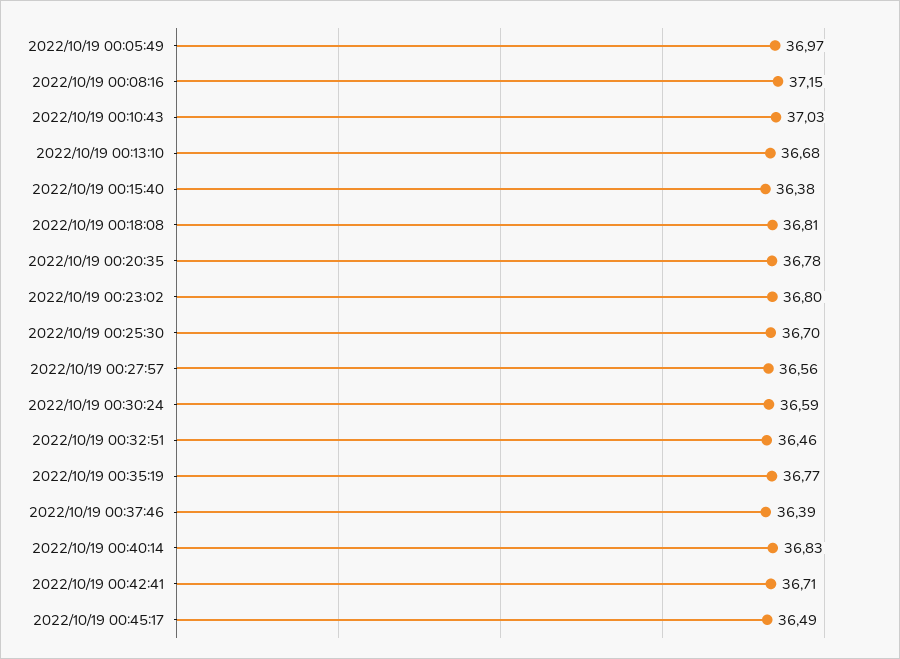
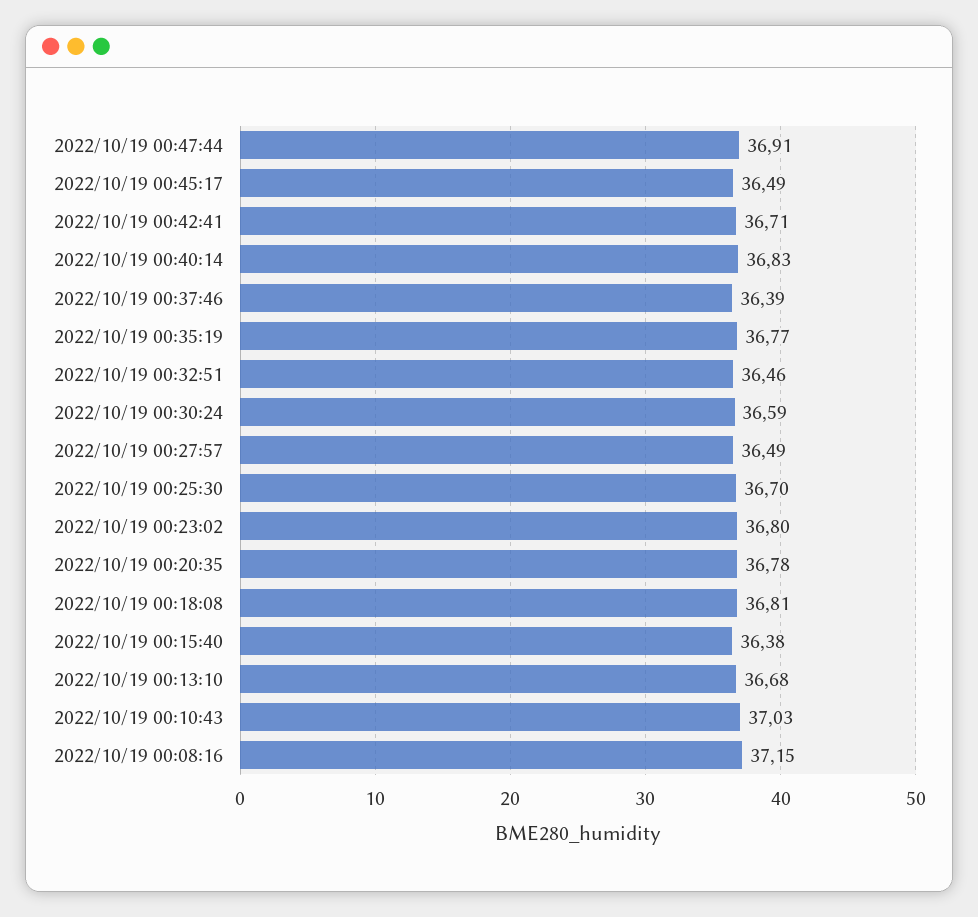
2022/10/19 00:05:49: 36.97 -> none
2022/10/19 00:27:57: 36.56 -> 36.49
2022/10/19 00:47:44: none -> 36.91

